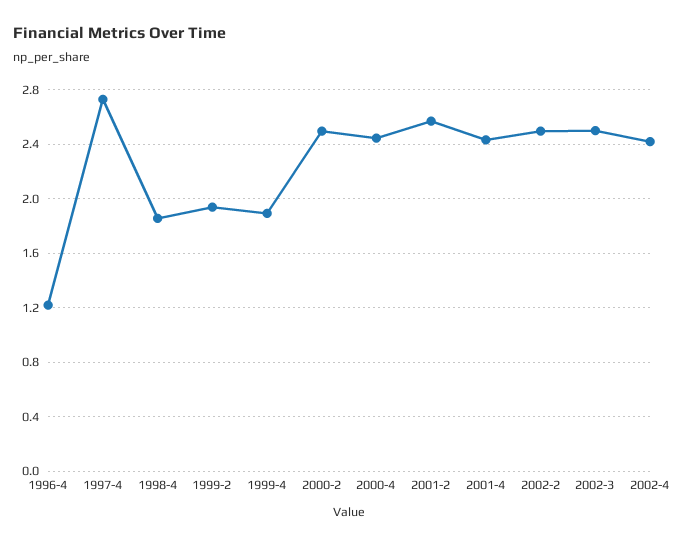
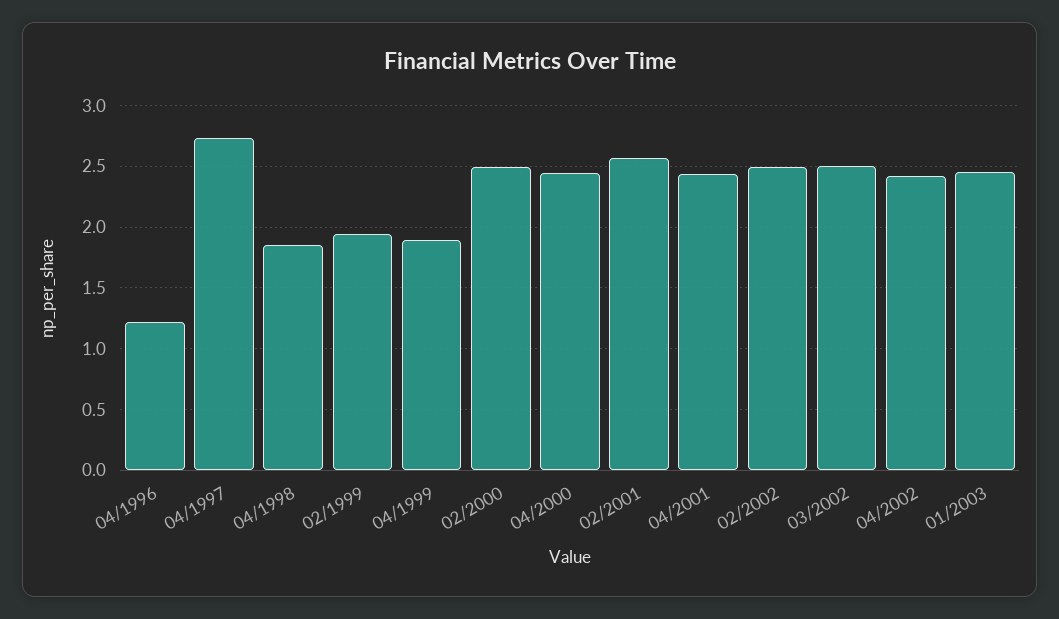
01/2003: none -> 2.45

